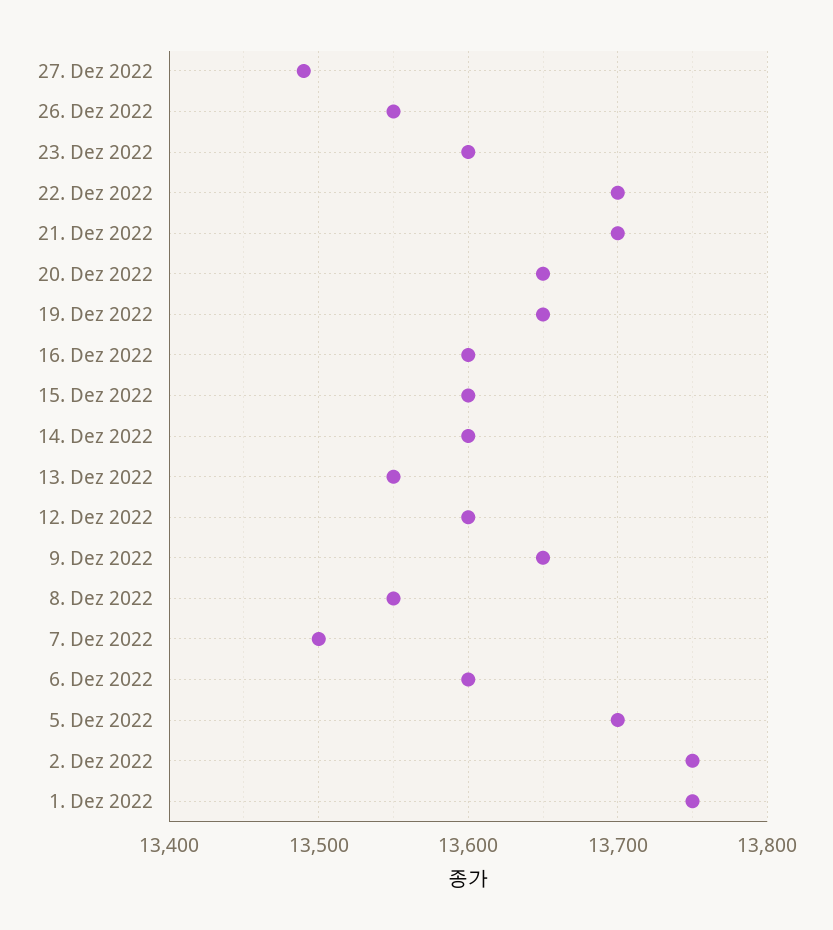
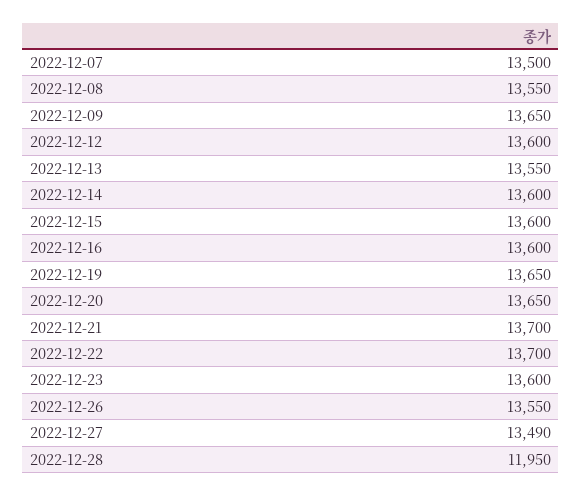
6. Dez 2022: 13600 -> none
5. Dez 2022: 13700 -> none
2. Dez 2022: 13750 -> none
1. Dez 2022: 13750 -> none
2022-12-28: none -> 11950

